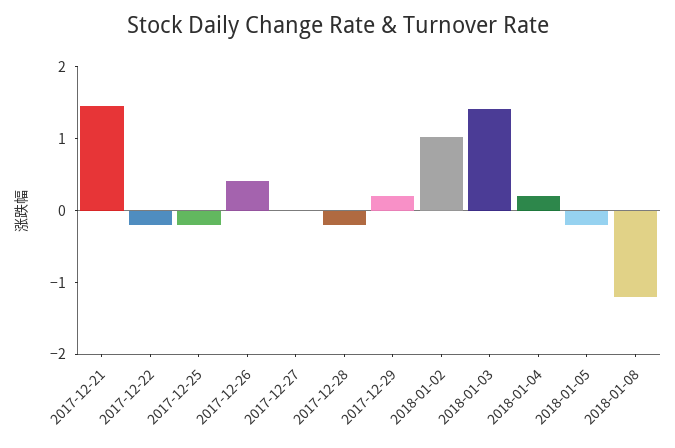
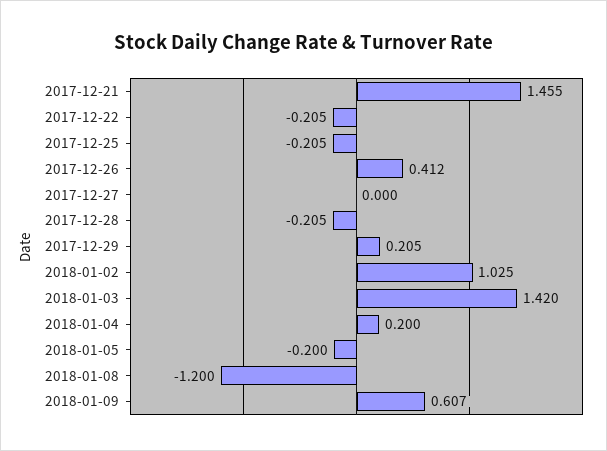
2018-01-09: none -> 0.607

